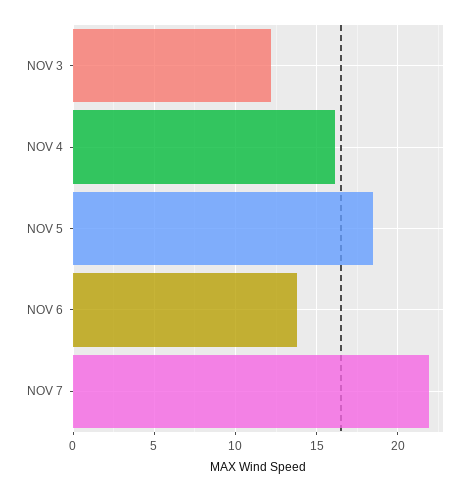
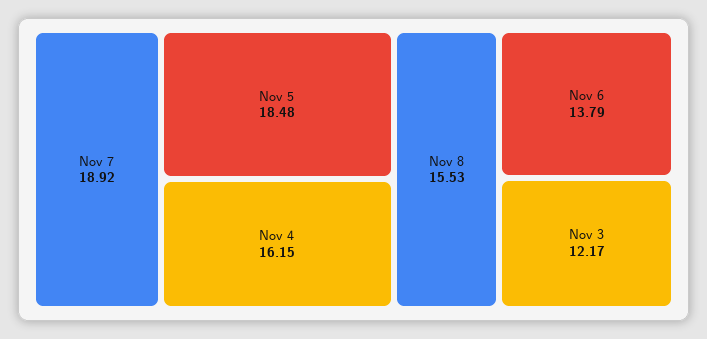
NOV 7: 22 -> 18.92
Nov 8: none -> 15.53

